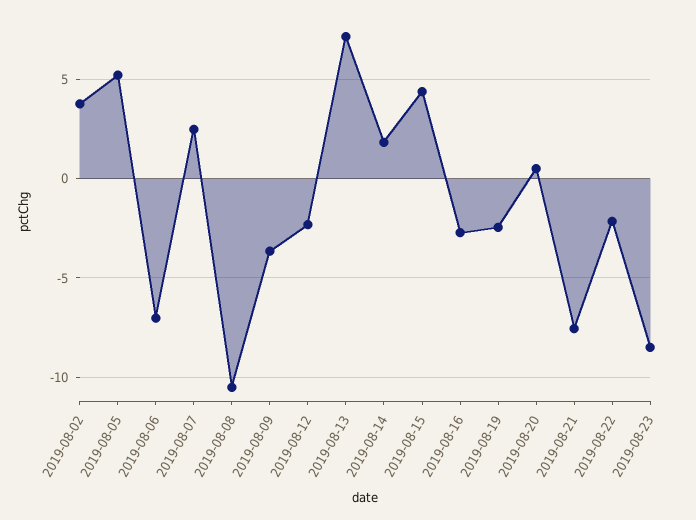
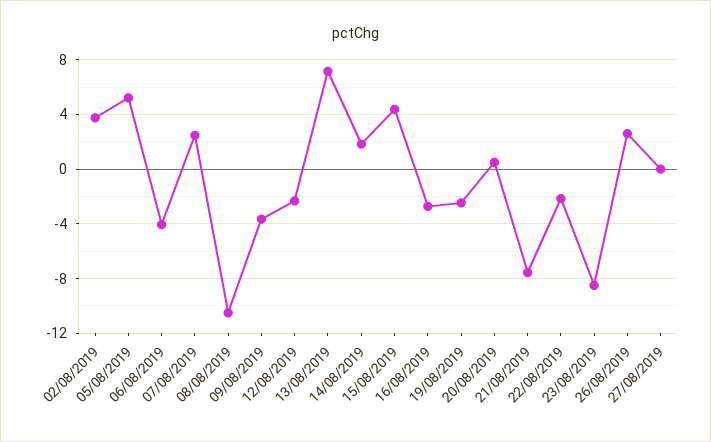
2019-08-06: -7 -> -4
26/08/2019: none -> 2.5
27/08/2019: none -> 0

